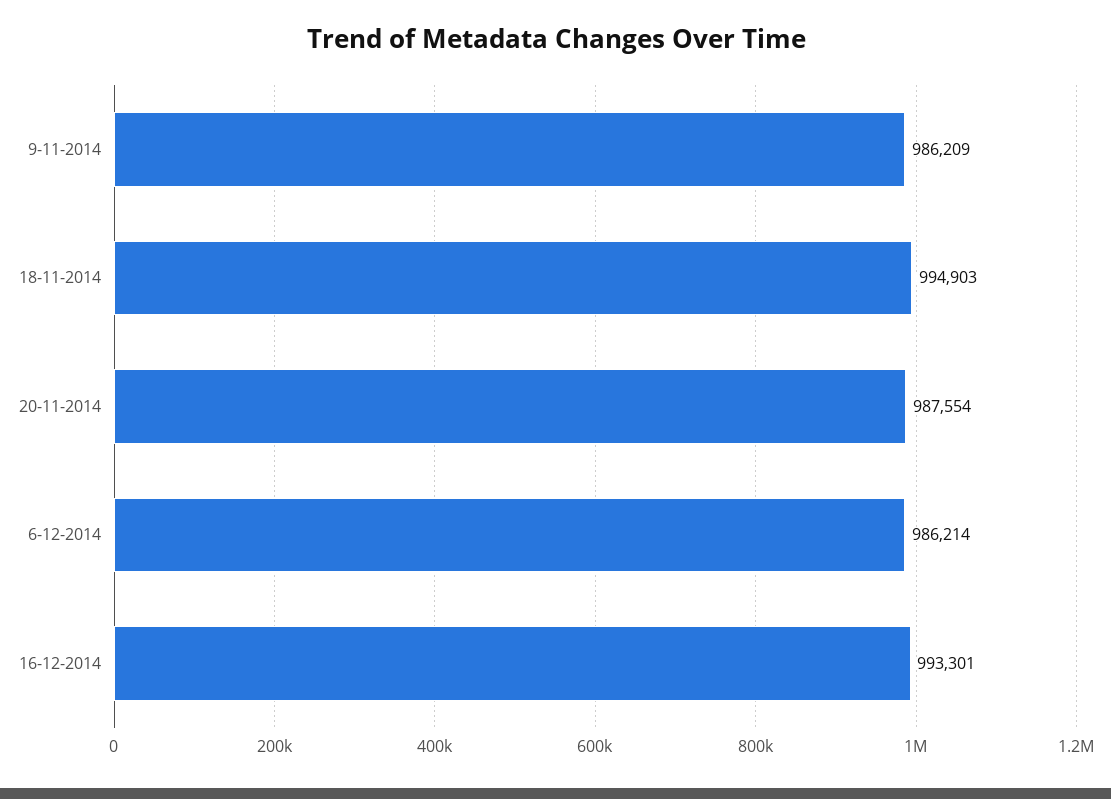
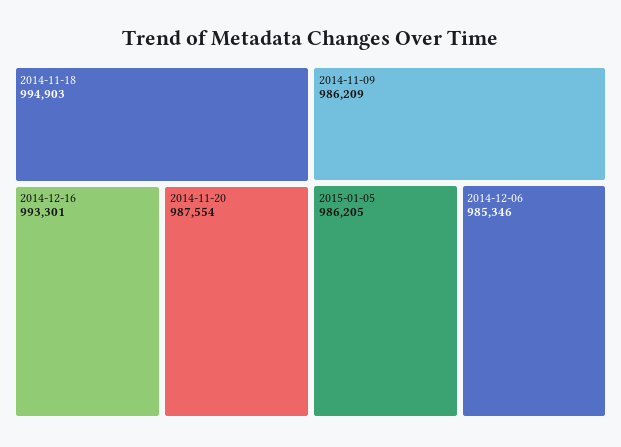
6-12-2014: 986214 -> 985346
2015-01-05: none -> 986205

